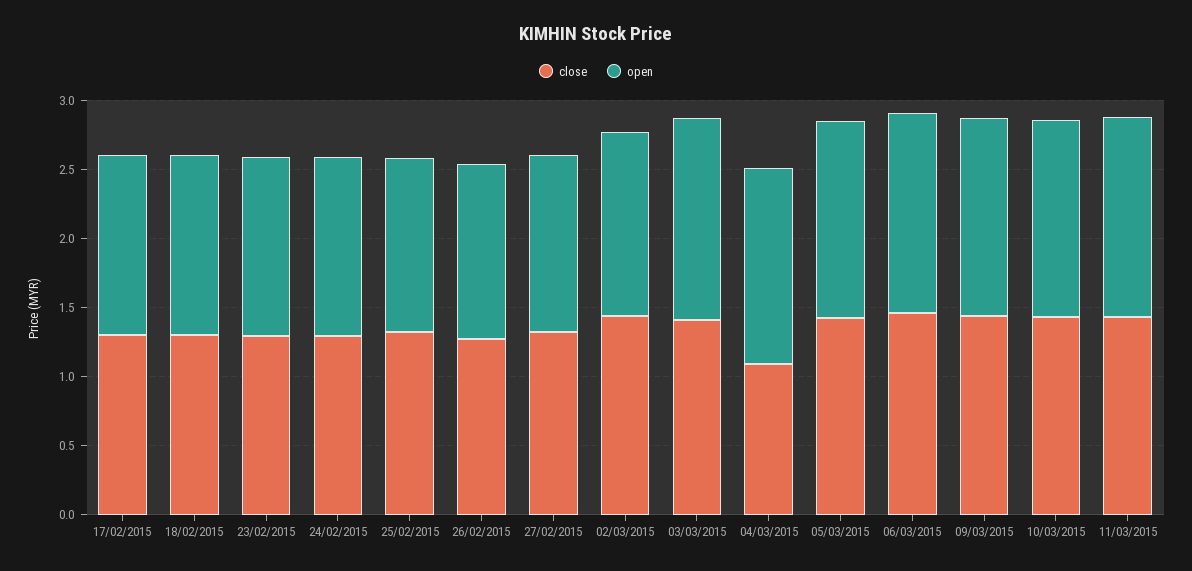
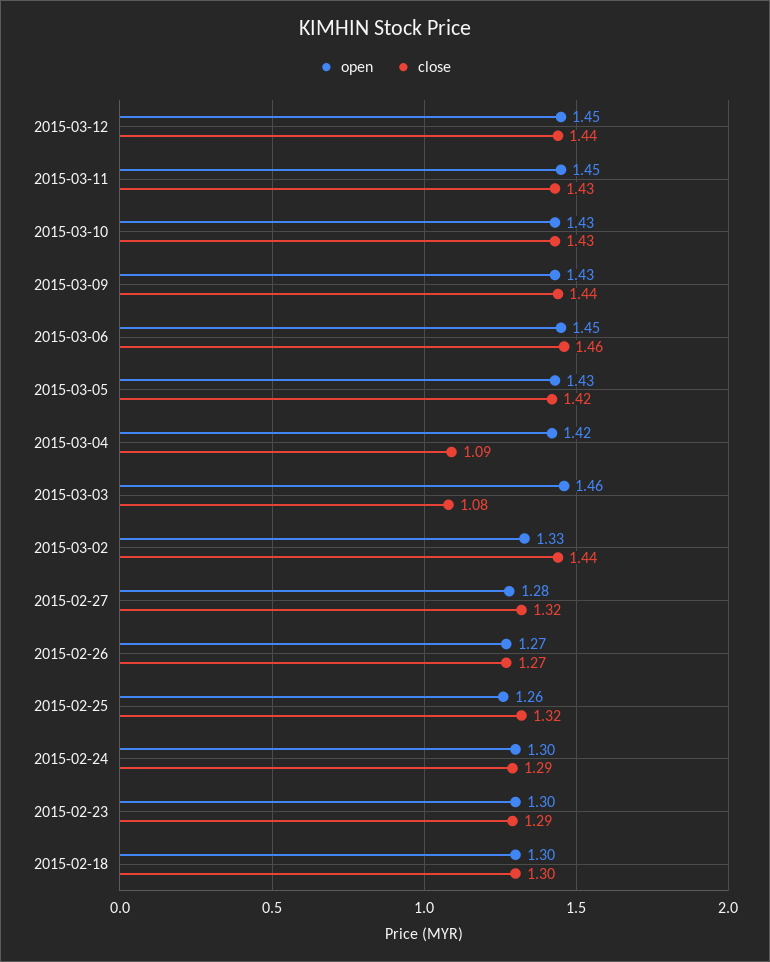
close, 17/02/2015: 1.3 -> none
open, 17/02/2015: 1.3 -> none
close, 03/03/2015: 1.4 -> 1.08
open, 2015-03-12: none -> 1.45
close, 2015-03-12: none -> 1.44

